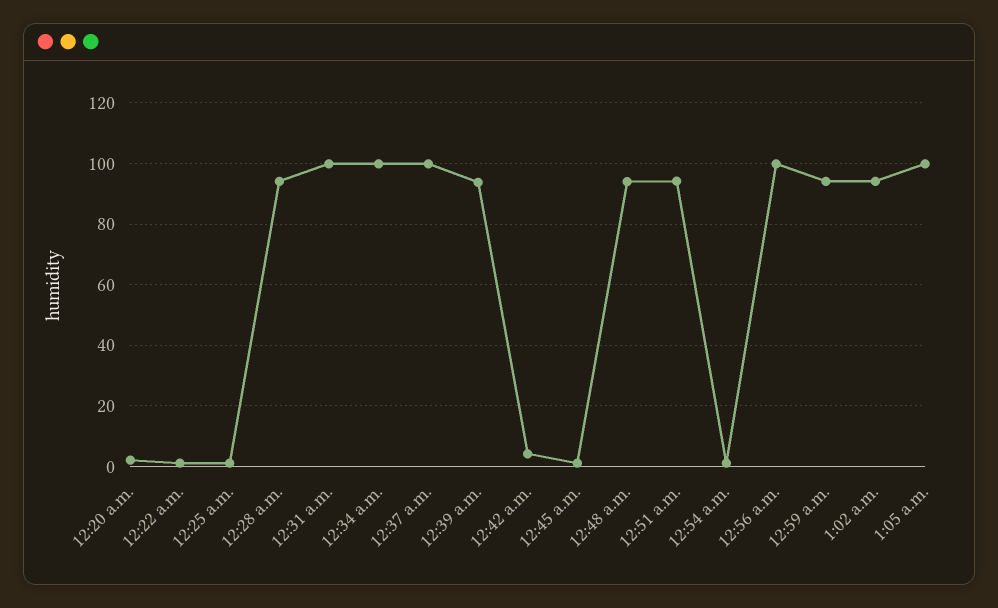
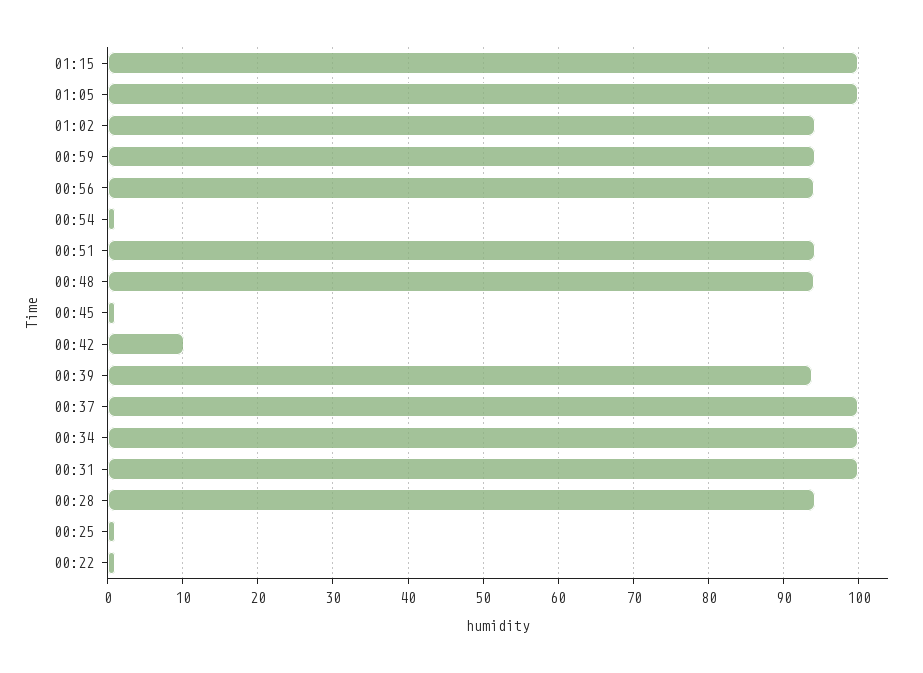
12:20 a.m.: 2 -> none
12:42 a.m.: 4 -> 10
12:56 a.m.: 100 -> 94
01:15: none -> 100

